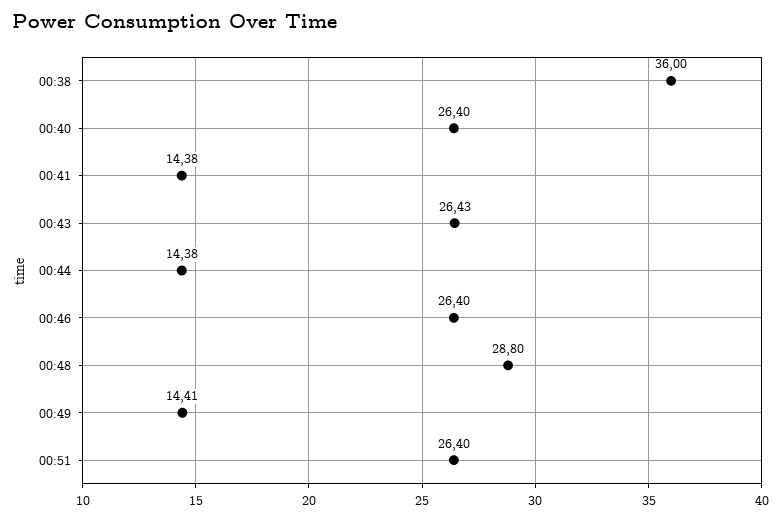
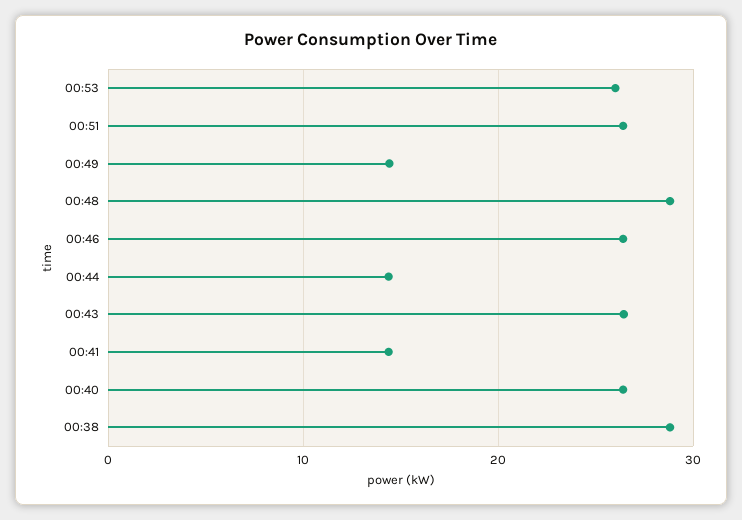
00:38: 36 -> 29
00:53: none -> 26

